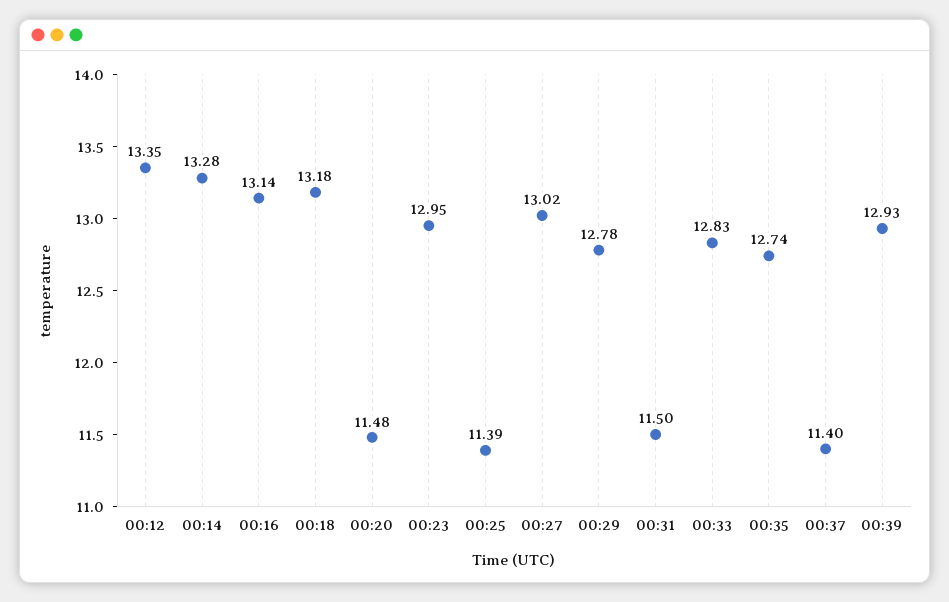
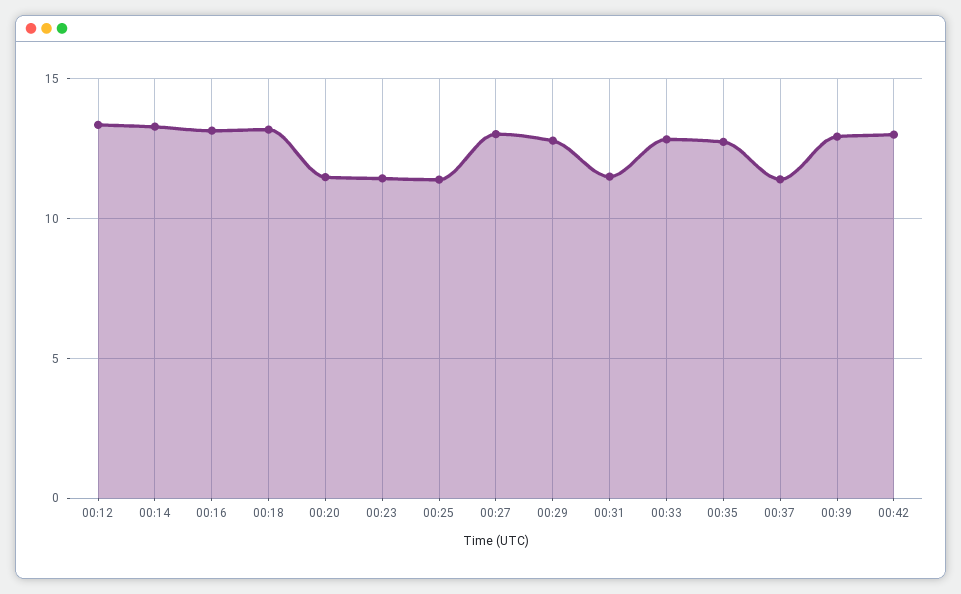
00:23: 12.95 -> 11.5
00:42: none -> 13

